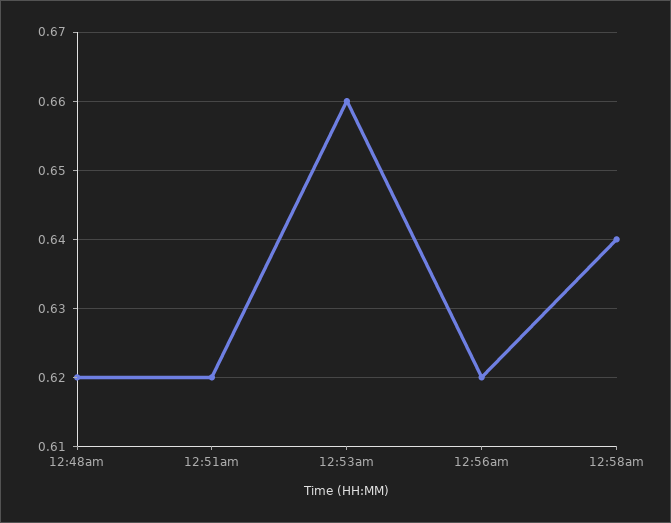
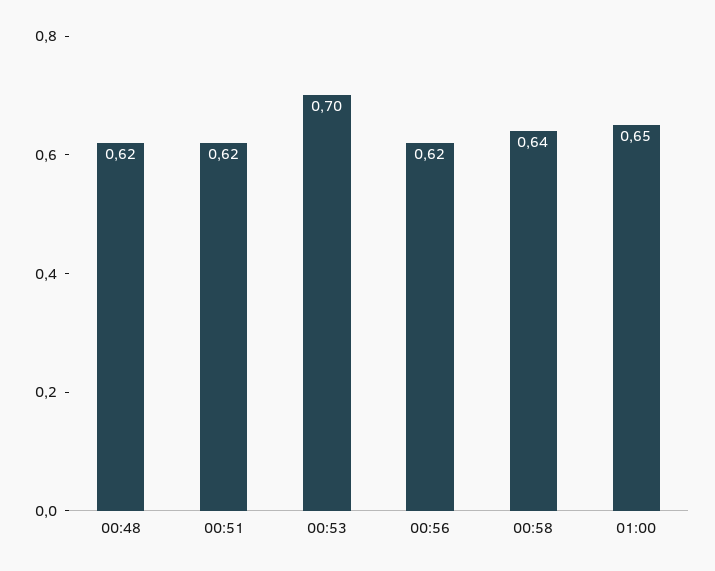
12:53am: 0.66 -> 0.7
01:00: none -> 0.65

